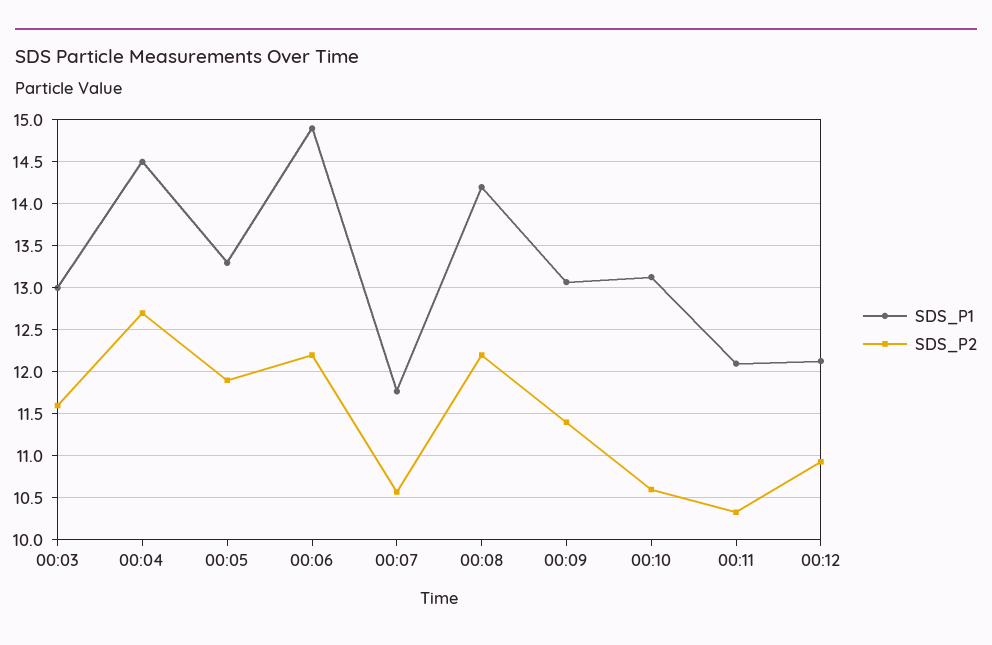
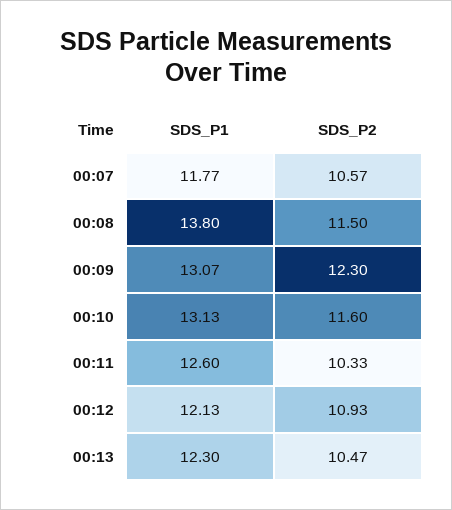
SDS_P1, 00:03: 13 -> none
SDS_P2, 00:03: 11.6 -> none
SDS_P1, 00:04: 14.5 -> none
SDS_P2, 00:04: 12.7 -> none
SDS_P1, 00:05: 13.3 -> none
SDS_P2, 00:05: 11.9 -> none
SDS_P1, 00:06: 14.9 -> none
SDS_P2, 00:06: 12.2 -> none
SDS_P1, 00:08: 14.2 -> 13.8
SDS_P2, 00:08: 12.2 -> 11.5
SDS_P2, 00:09: 11.4 -> 12.3
SDS_P2, 00:10: 10.6 -> 11.6
SDS_P1, 00:11: 12.1 -> 12.6
SDS_P1, 00:13: none -> 12.3
SDS_P2, 00:13: none -> 10.47

